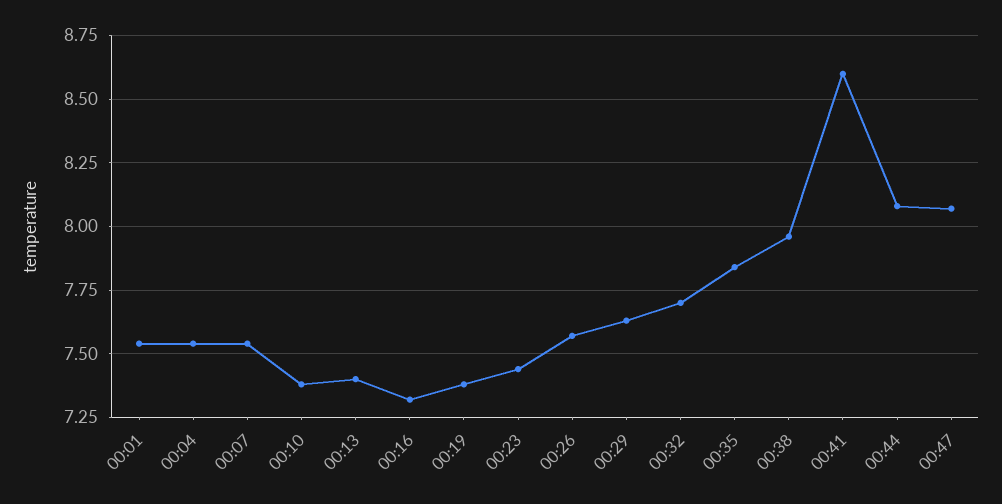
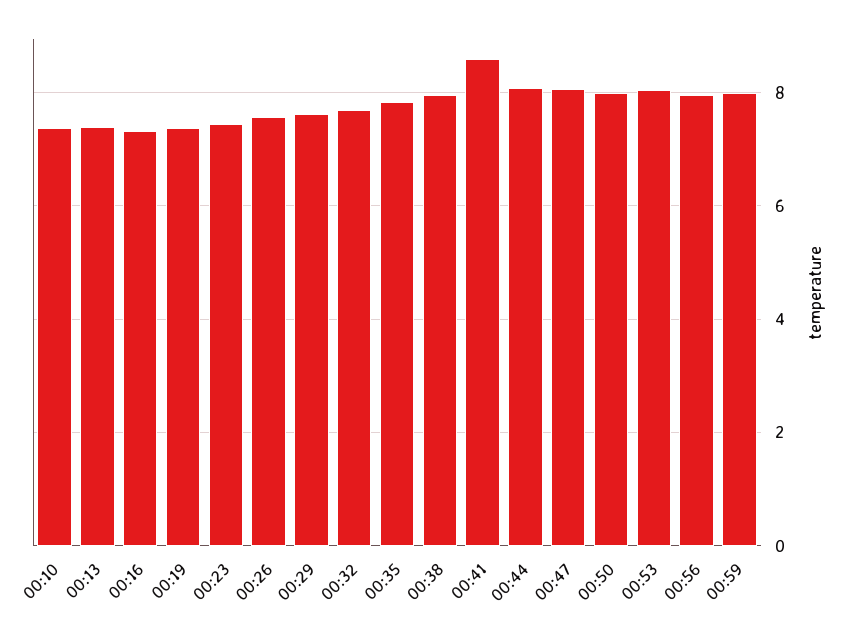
00:01: 7.55 -> none
00:04: 7.55 -> none
00:07: 7.55 -> none
00:50: none -> 8
00:53: none -> 8
00:56: none -> 8
00:59: none -> 8

